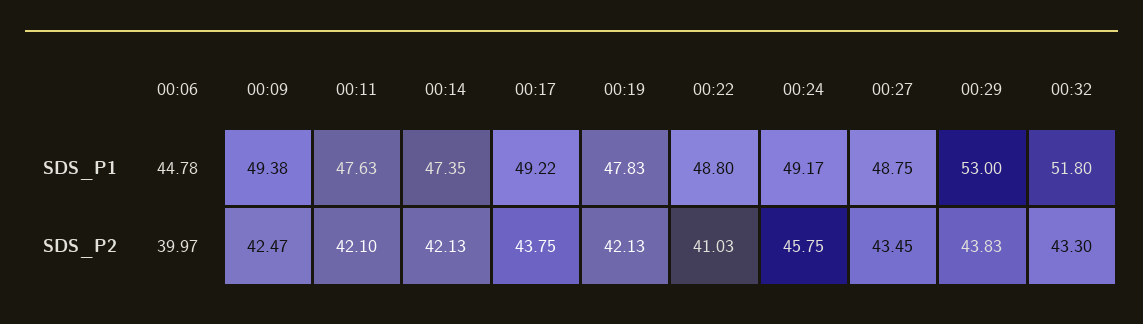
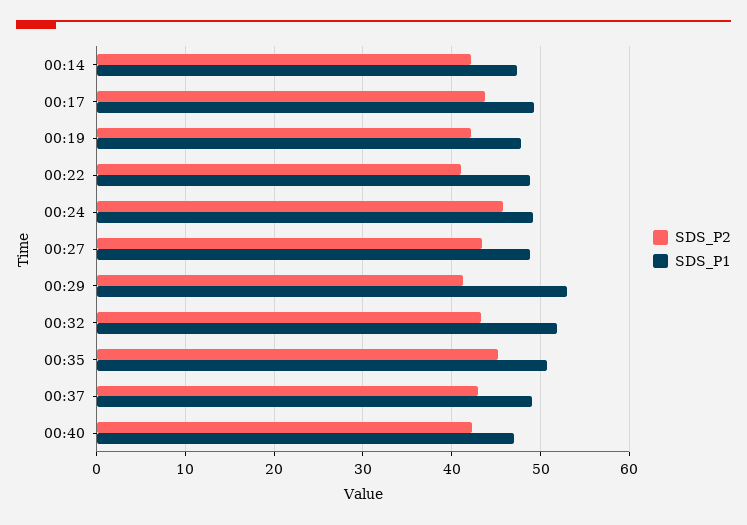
SDS_P1, 00:06: 44.78 -> none
SDS_P1, 00:09: 49.38 -> none
SDS_P1, 00:11: 47.63 -> none
SDS_P2, 00:06: 39.97 -> none
SDS_P2, 00:09: 42.47 -> none
SDS_P2, 00:11: 42.1 -> none
SDS_P2, 00:29: 43.83 -> 41
SDS_P2, 00:35: none -> 45
SDS_P1, 00:35: none -> 51
SDS_P2, 00:37: none -> 43
SDS_P1, 00:37: none -> 49
SDS_P2, 00:40: none -> 42
SDS_P1, 00:40: none -> 47

